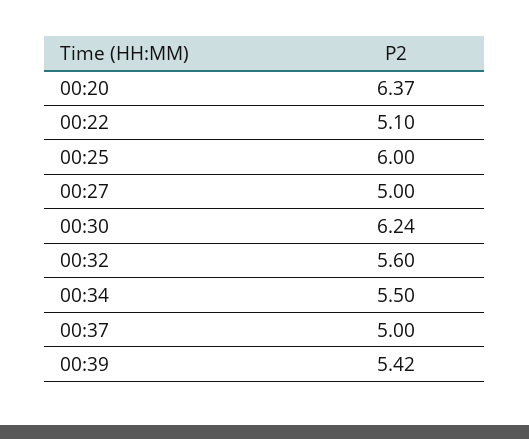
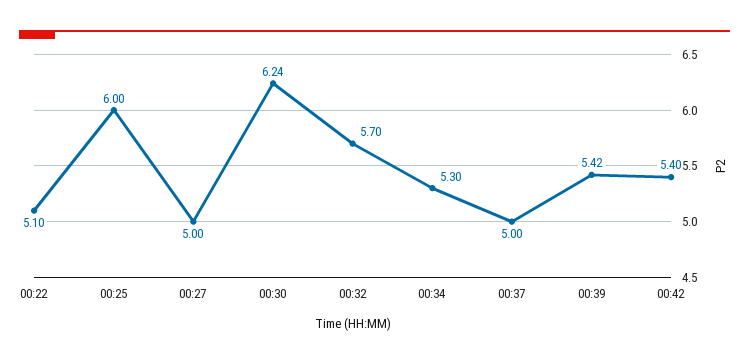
00:20: 6.37 -> none
00:32: 5.6 -> 5.7
00:34: 5.5 -> 5.3
00:42: none -> 5.4

